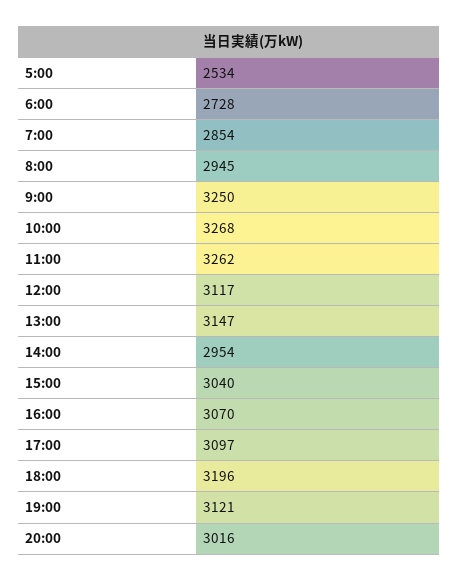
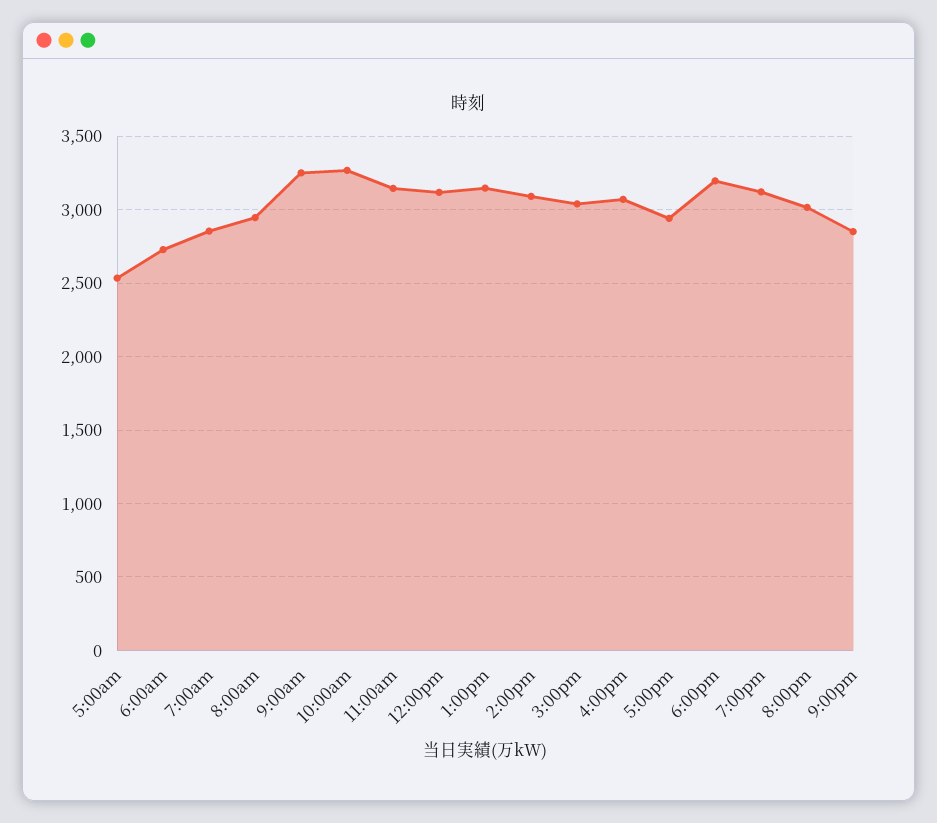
11:00: 3262 -> 3150
14:00: 2954 -> 3100
17:00: 3097 -> 2950
9:00pm: none -> 2850

